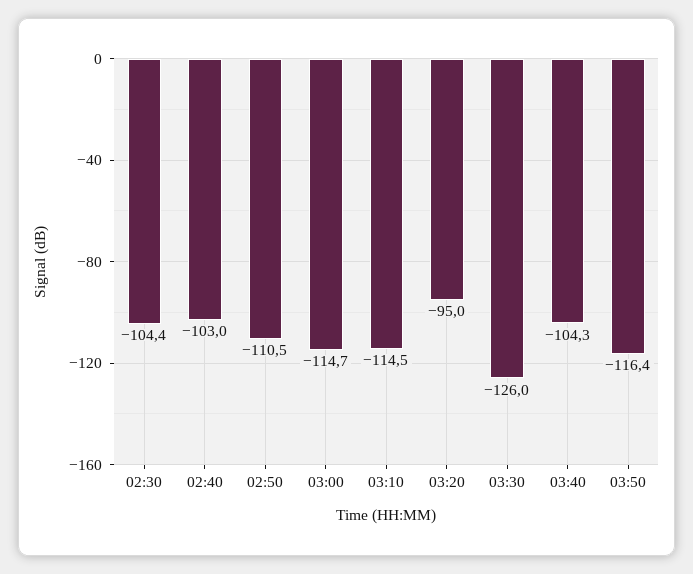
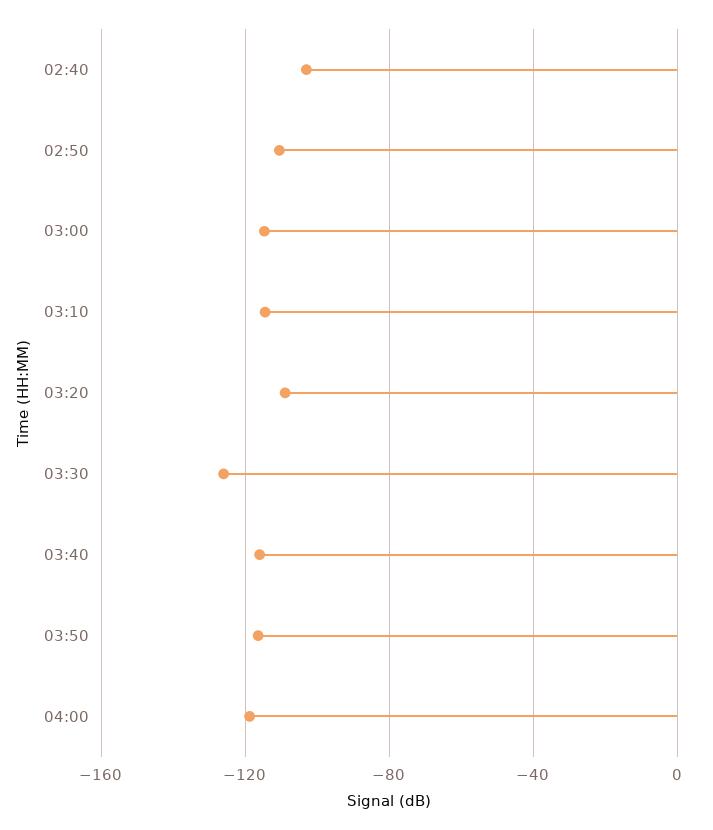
02:30: -104.4 -> none
03:20: -95 -> -110
03:40: -104.3 -> -115
04:00: none -> -120

